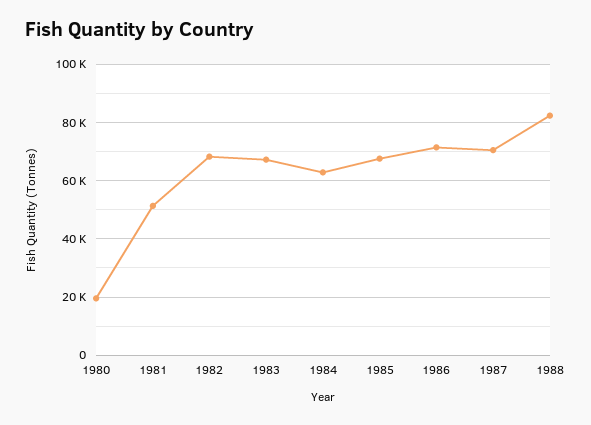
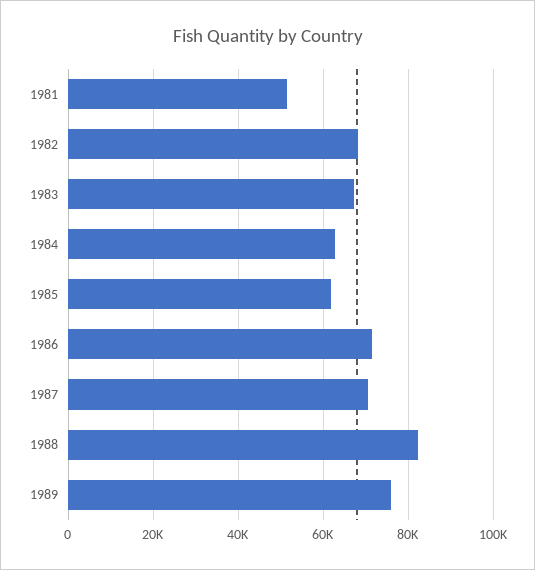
1980: 20000 -> none
1985: 67500 -> 62000
1989: none -> 76000

